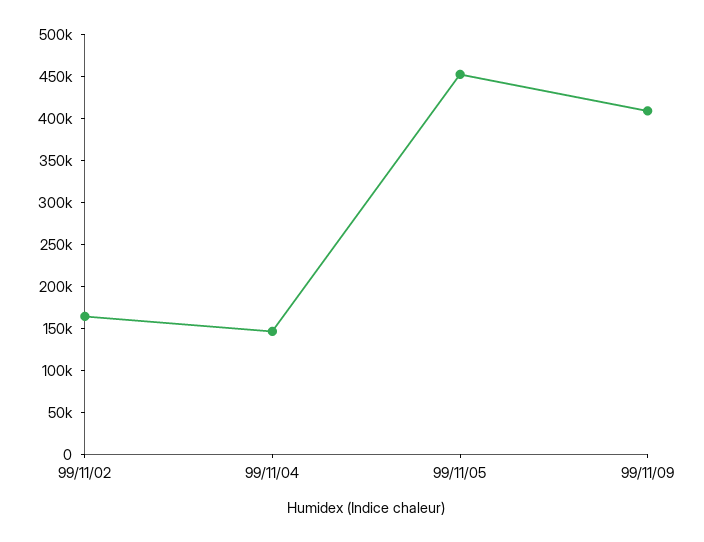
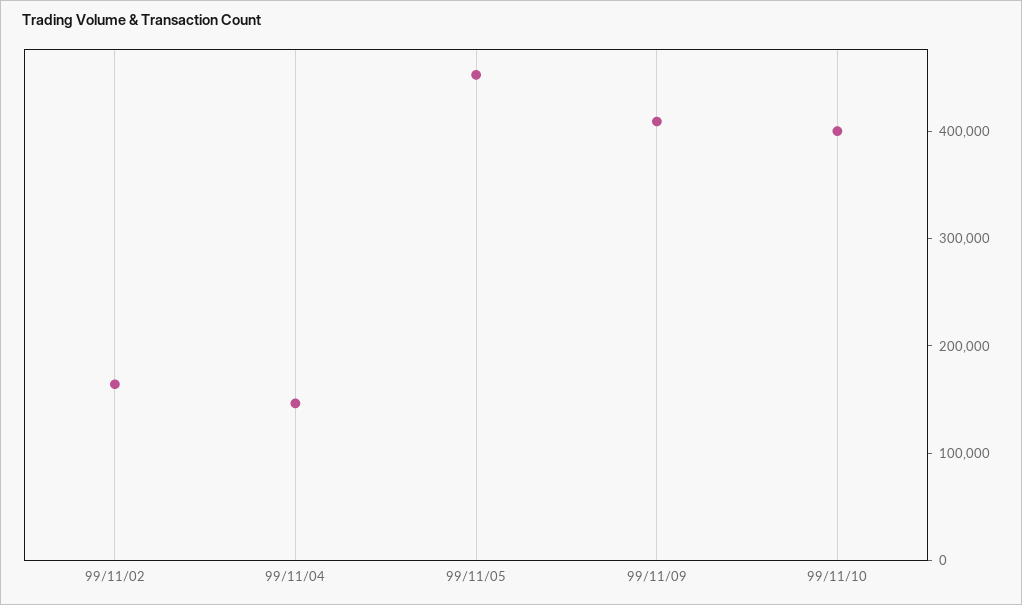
99/11/10: none -> 400000

